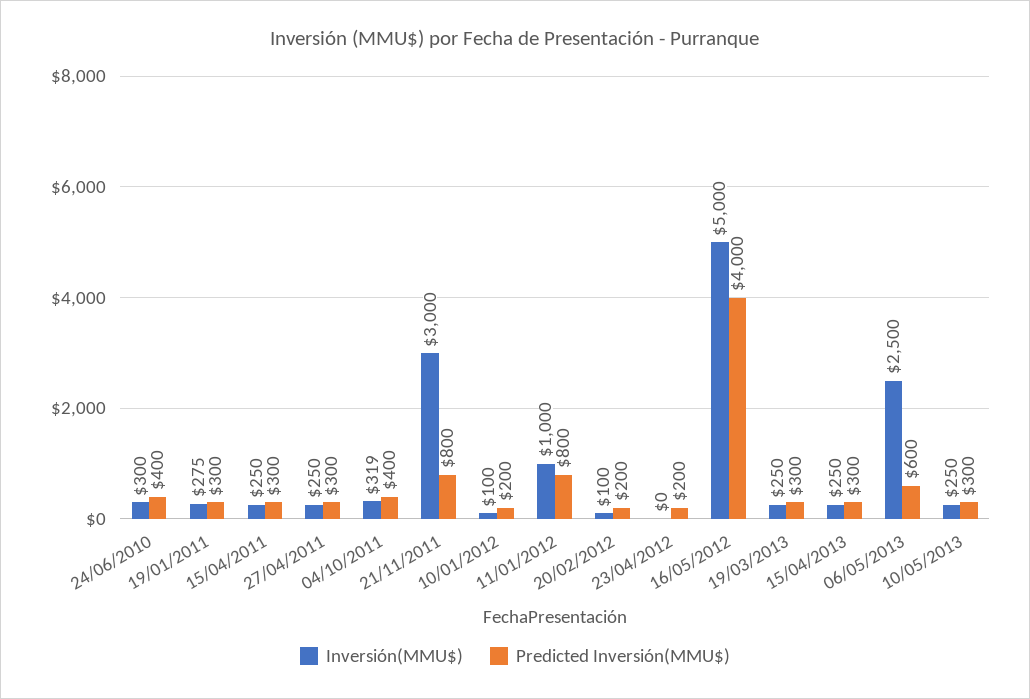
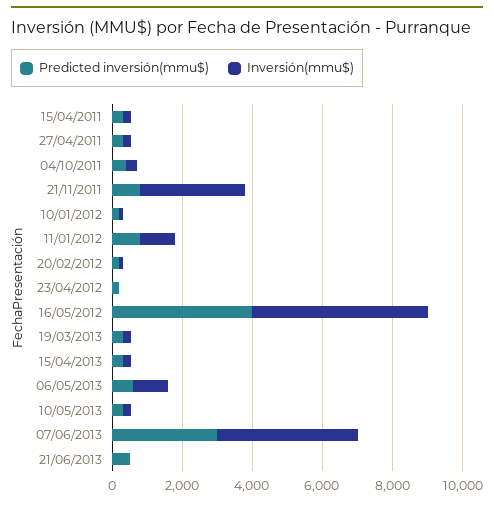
Inversión(MMU$), 24/06/2010: 300 -> none
Predicted Inversión(MMU$), 24/06/2010: 400 -> none
Inversión(MMU$), 19/01/2011: 275 -> none
Predicted Inversión(MMU$), 19/01/2011: 300 -> none
Inversión(MMU$), 06/05/2013: 2500 -> 1000
Predicted Inversión(MMU$), 07/06/2013: none -> 3000
Inversión(MMU$), 07/06/2013: none -> 4000
Predicted Inversión(MMU$), 21/06/2013: none -> 500
Inversión(MMU$), 21/06/2013: none -> 0

